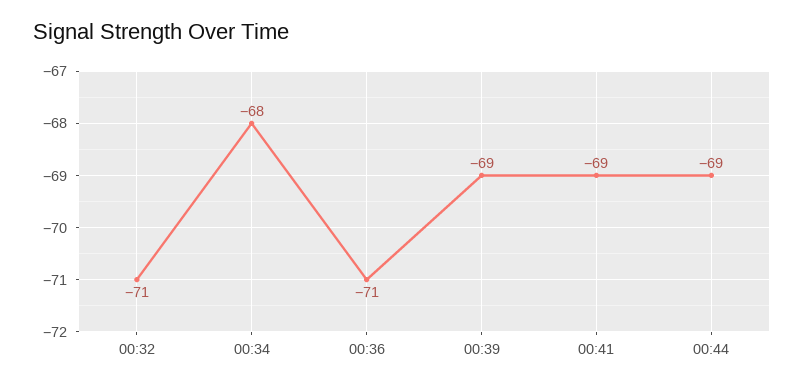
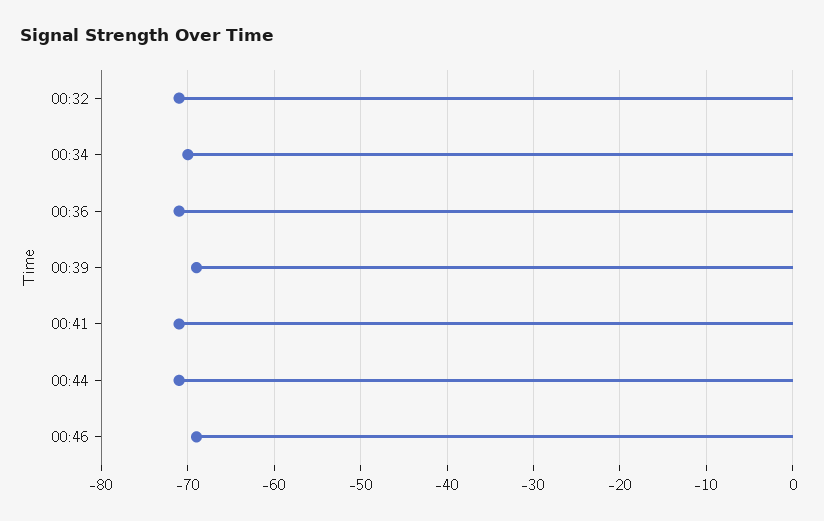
00:34: -68 -> -70
00:41: -69 -> -71
00:44: -69 -> -71
00:46: none -> -69

